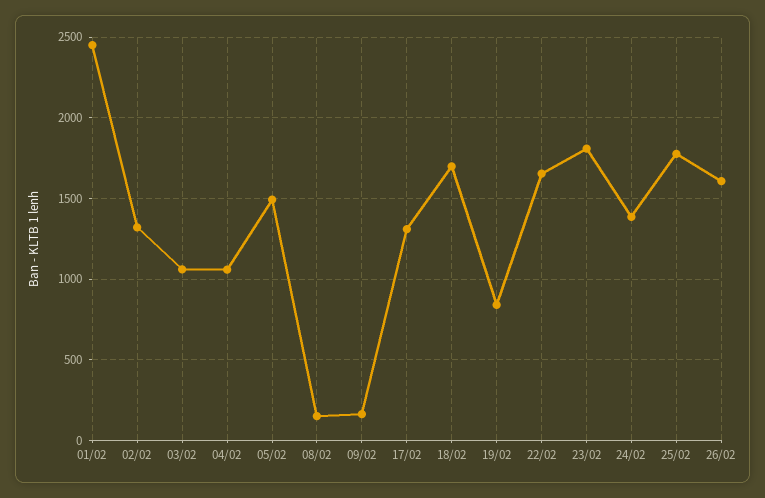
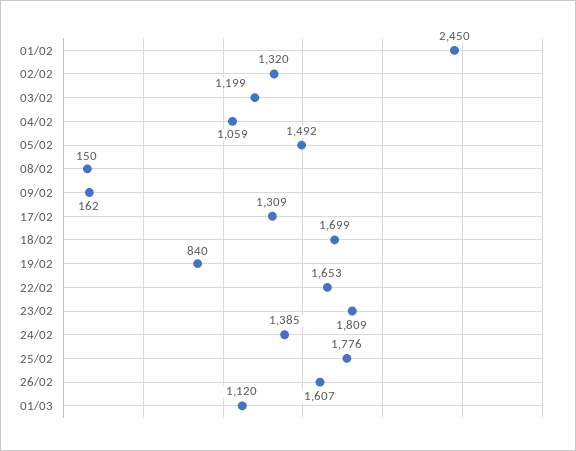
03/02: 1050 -> 1199
01/03: none -> 1120

